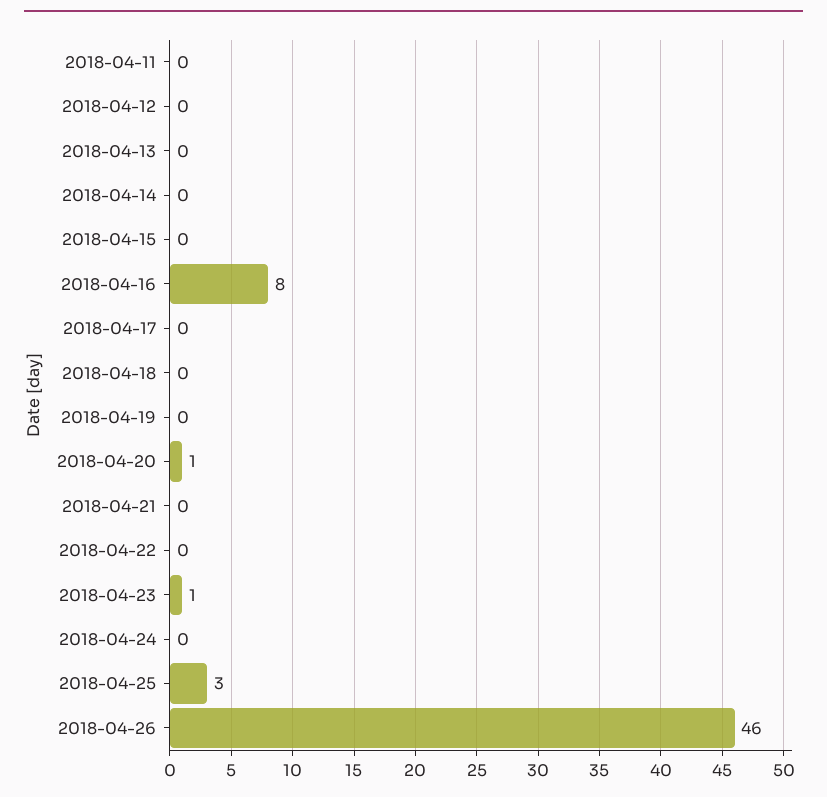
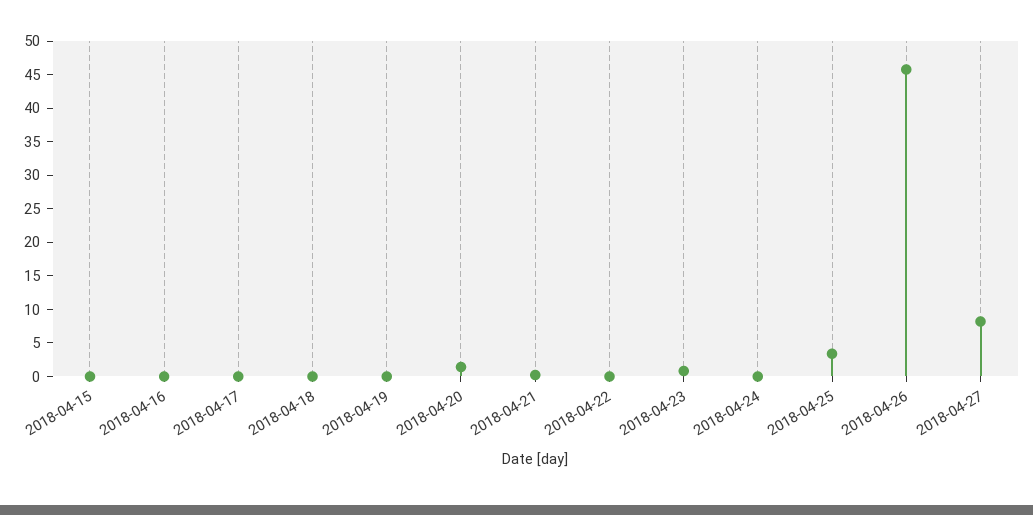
2018-04-11: 0 -> none
2018-04-12: 0 -> none
2018-04-13: 0 -> none
2018-04-14: 0 -> none
2018-04-16: 8 -> 0
2018-04-27: none -> 7.5

